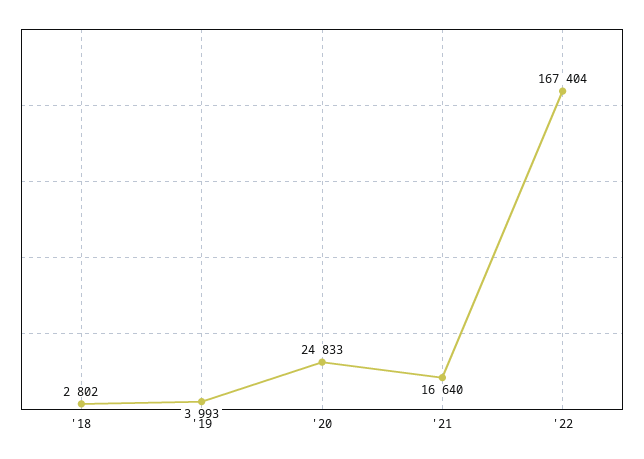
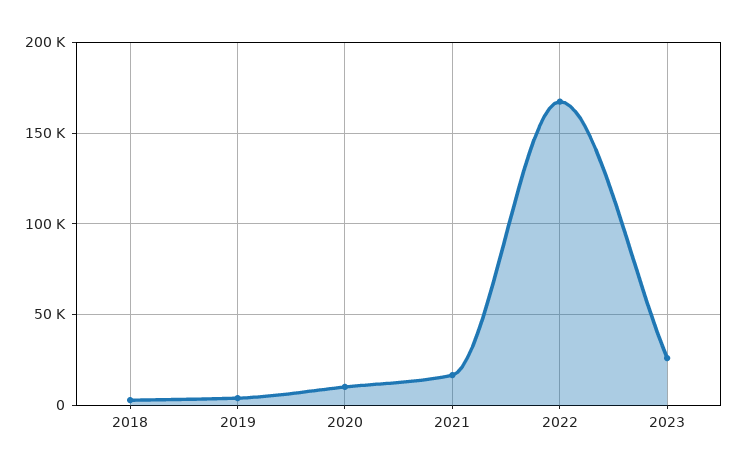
'20: 24833 -> 10000
2023: none -> 25000

